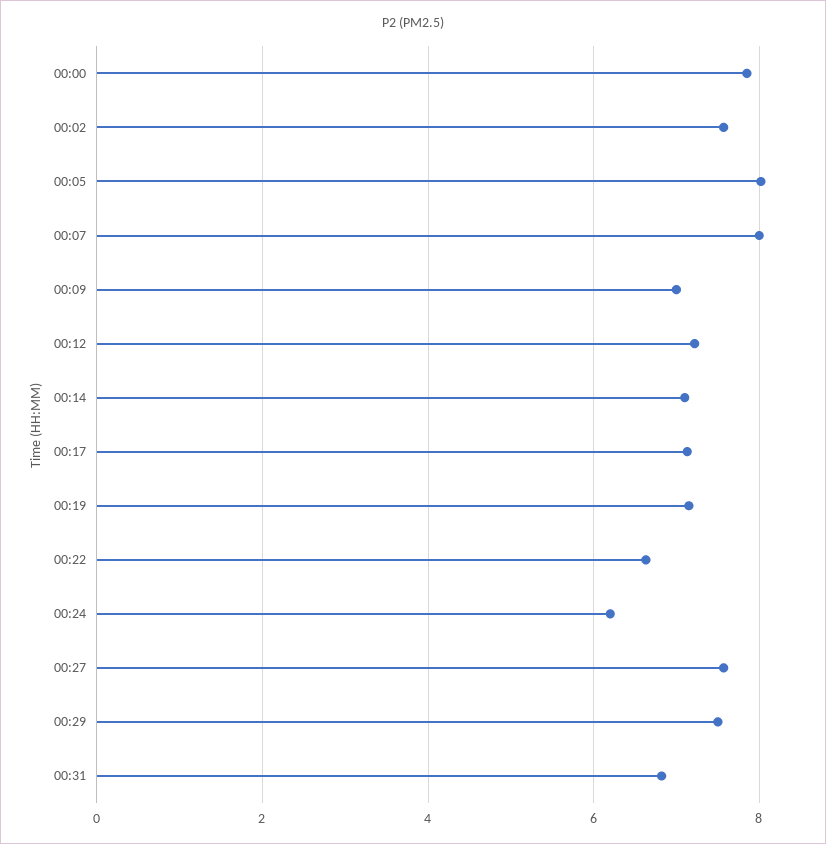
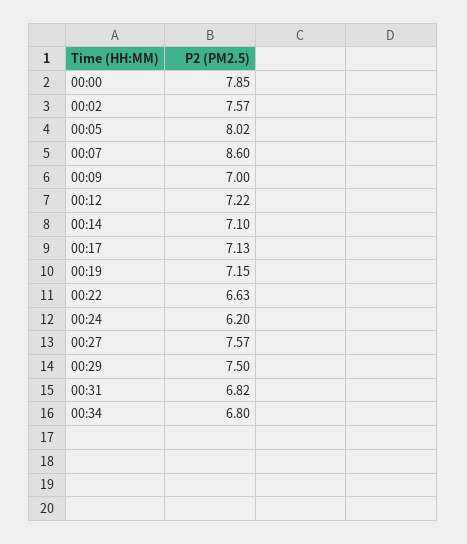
00:07: 8 -> 8.6
00:34: none -> 6.8

